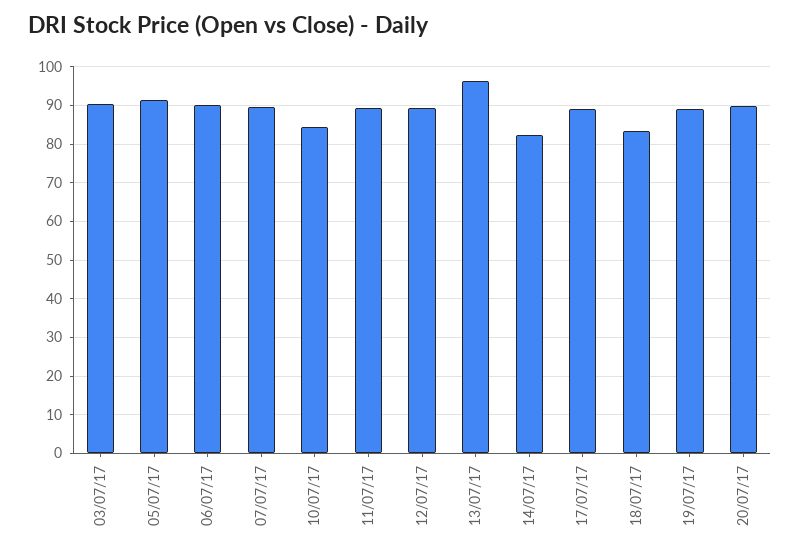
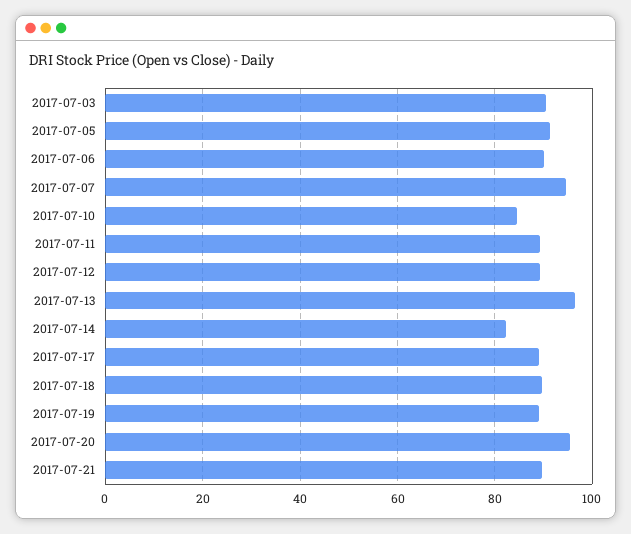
07/07/17: 90 -> 94
18/07/17: 84 -> 90
20/07/17: 90 -> 96
2017-07-21: none -> 90

